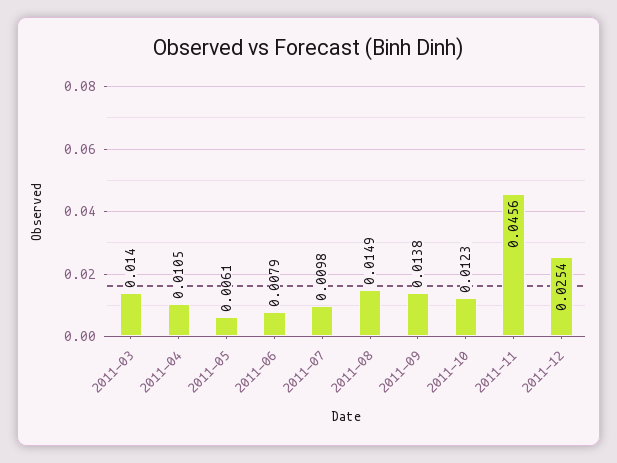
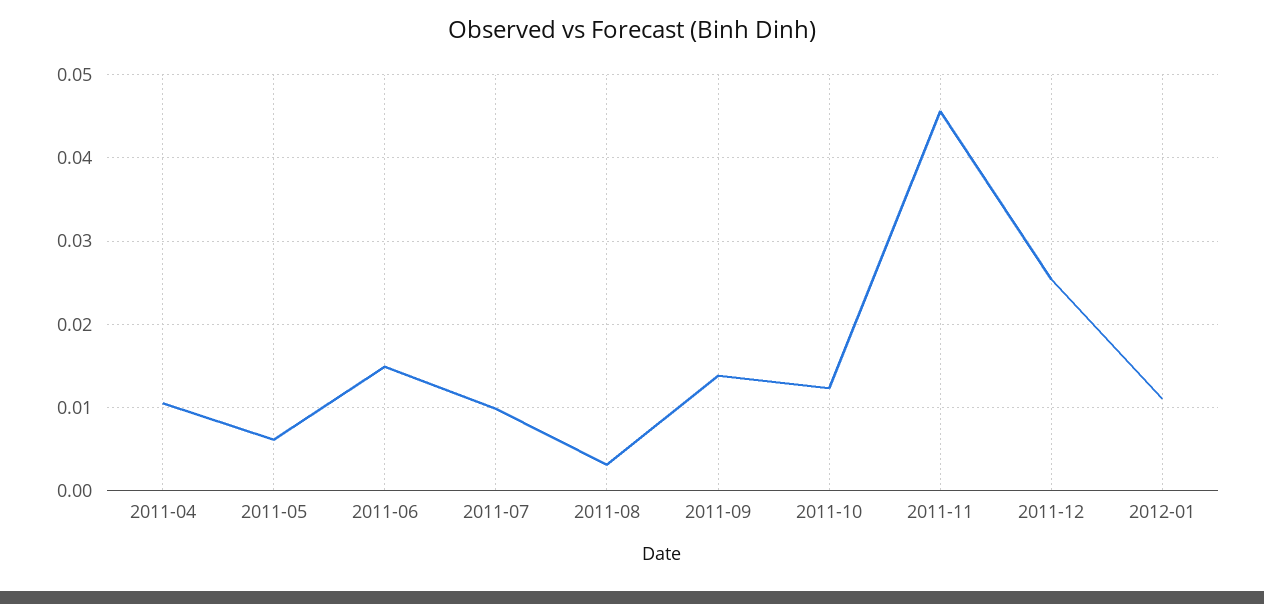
2011-03: 0.014 -> none
2011-06: 0.0079 -> 0.015
2011-08: 0.0149 -> 0.003
2012-01: none -> 0.011

